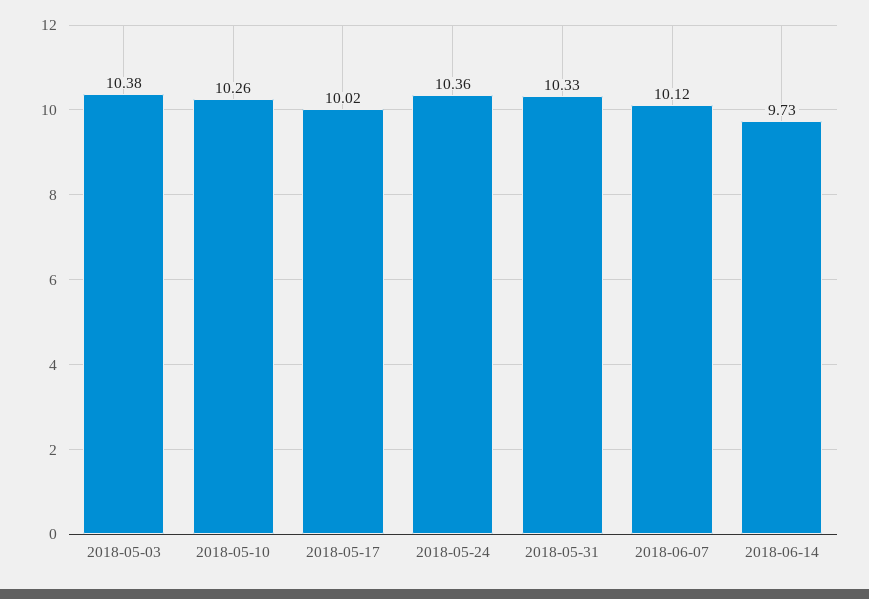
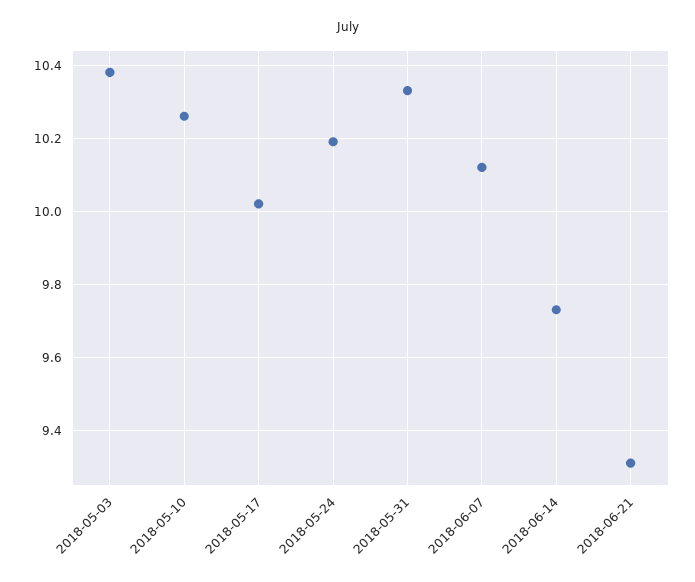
2018-05-24: 10.36 -> 10.2
2018-06-21: none -> 9.3

